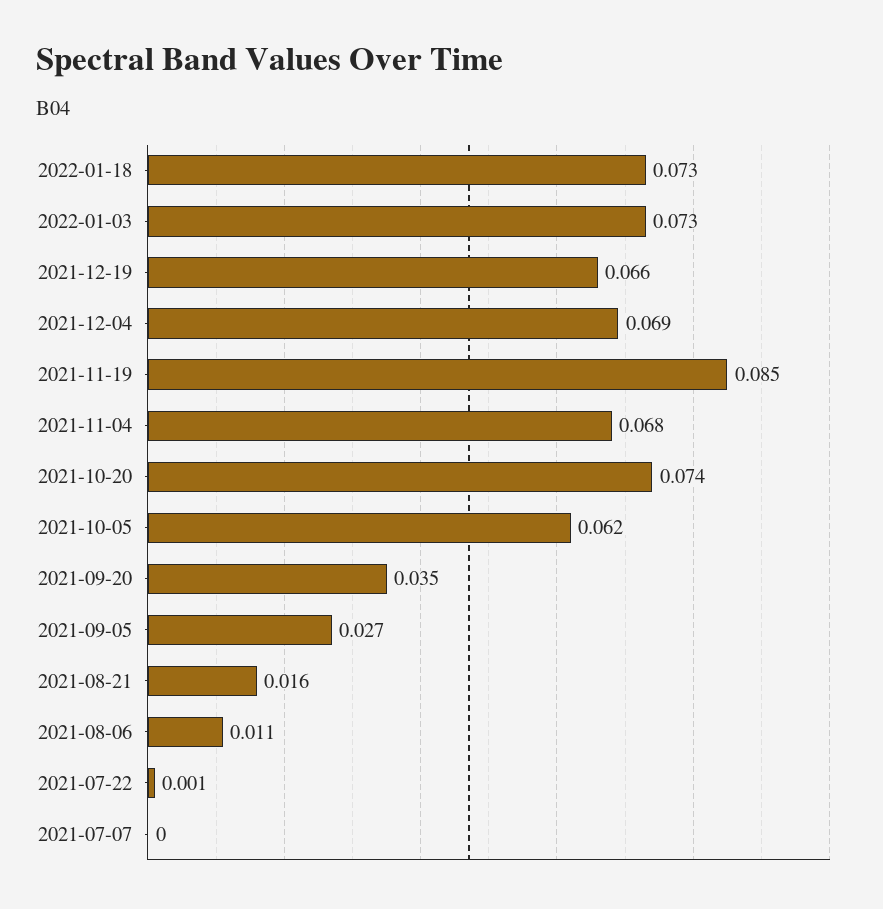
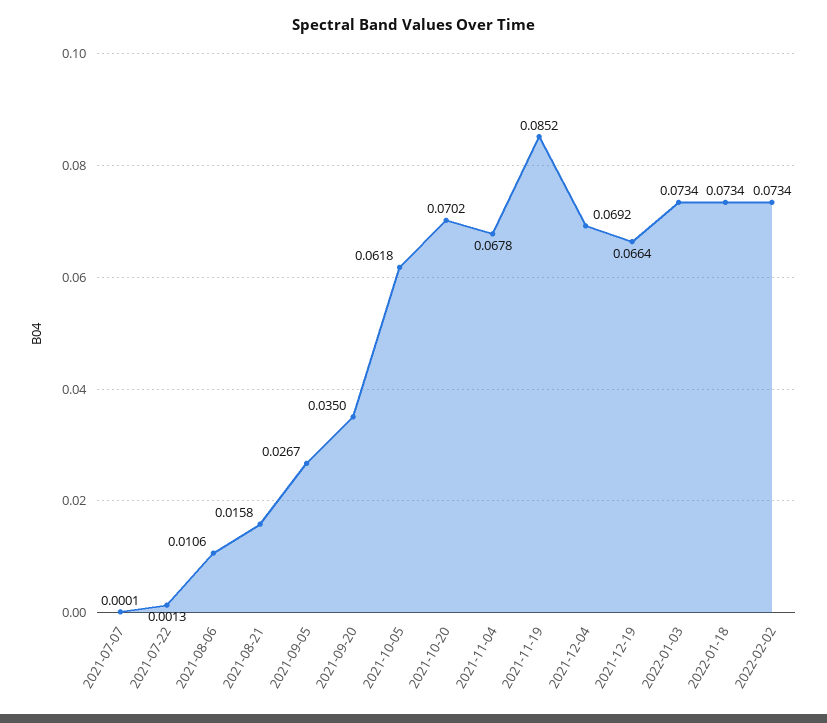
2021-10-20: 0.074 -> 0.0702
2022-02-02: none -> 0.0734

